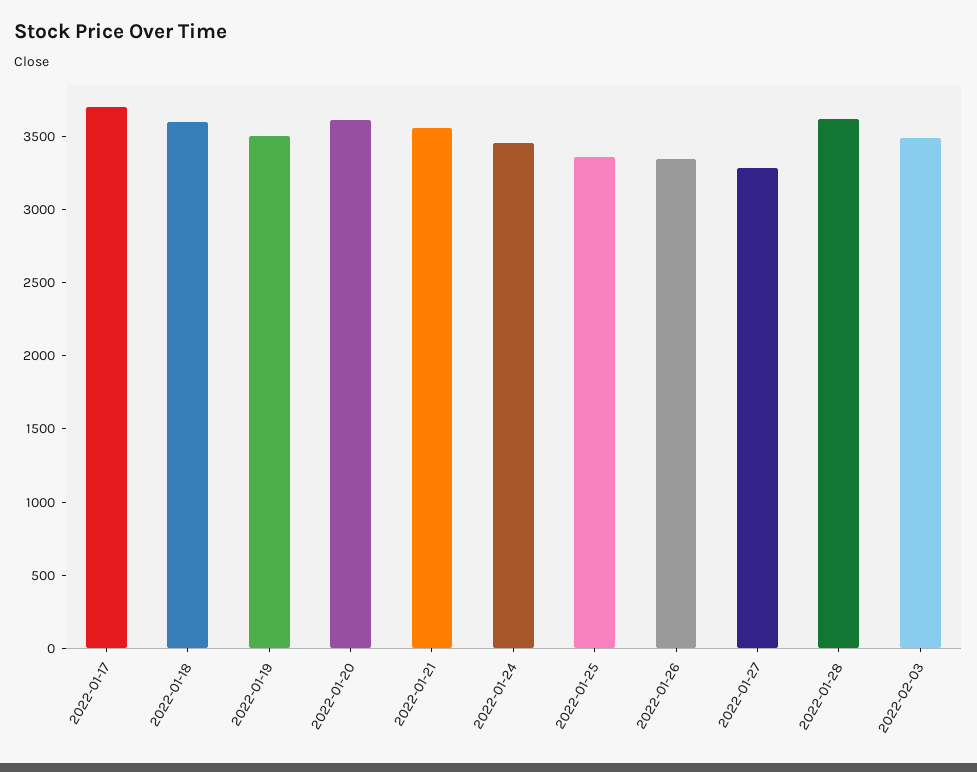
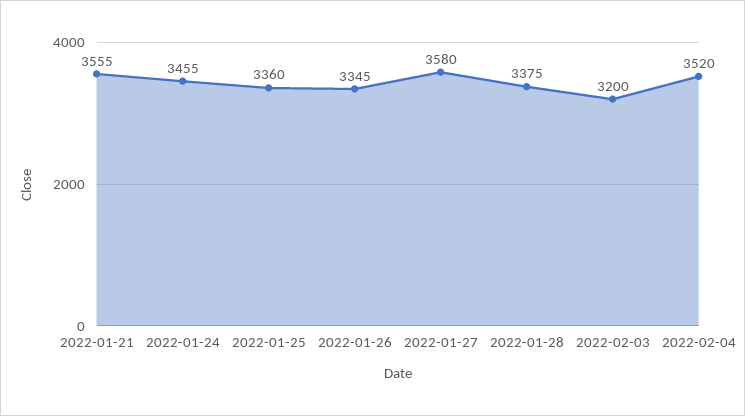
2022-01-17: 3700 -> none
2022-01-18: 3600 -> none
2022-01-19: 3500 -> none
2022-01-20: 3600 -> none
2022-01-27: 3300 -> 3580
2022-01-28: 3600 -> 3375
2022-02-03: 3500 -> 3200
2022-02-04: none -> 3520

